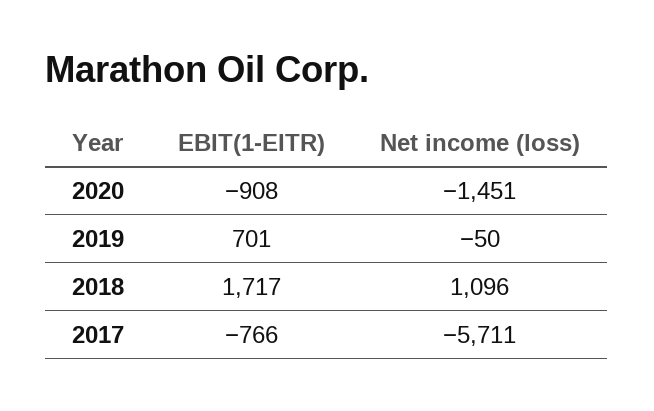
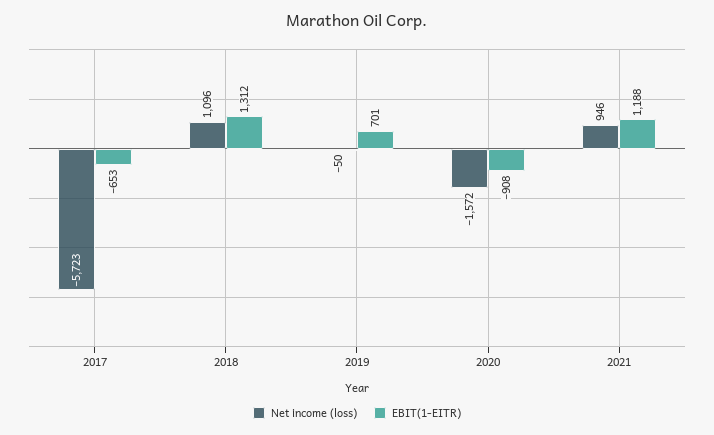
Net income (loss), 2020: -1451 -> -1572
EBIT(1-EITR), 2018: 1717 -> 1312
EBIT(1-EITR), 2017: -766 -> -653
Net income (loss), 2017: -5711 -> -5723
Net income (loss), 2021: none -> 946
EBIT(1-EITR), 2021: none -> 1188

